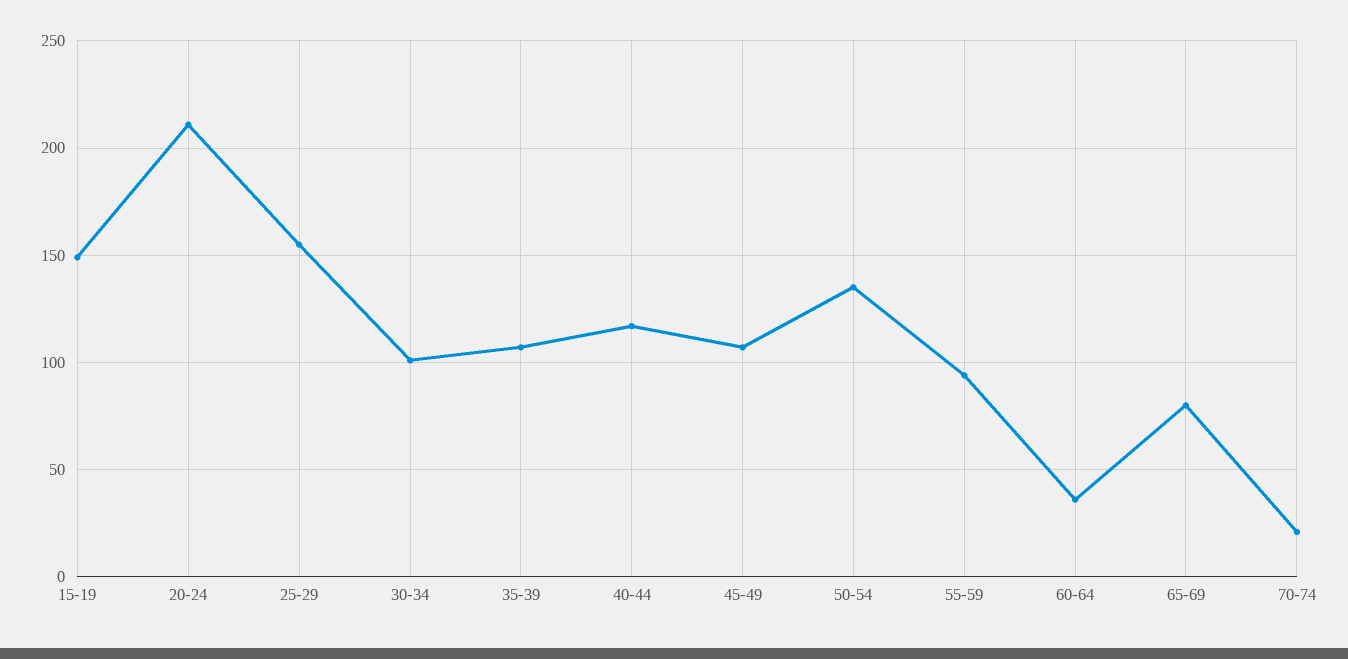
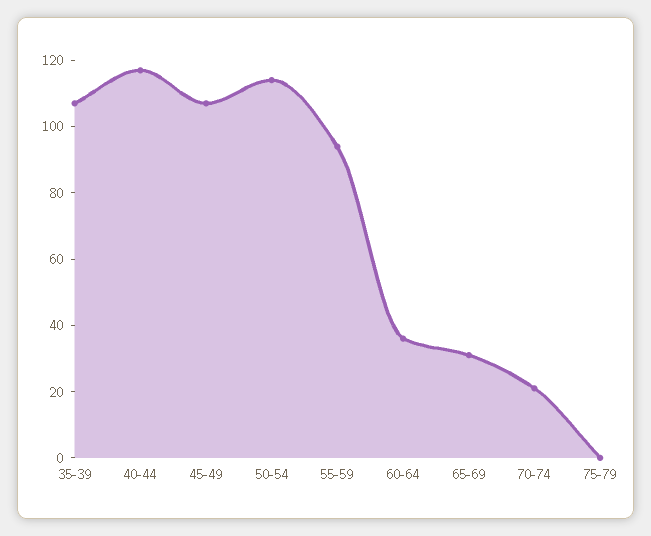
15-19: 150 -> none
20-24: 210 -> none
25-29: 155 -> none
30-34: 100 -> none
50-54: 135 -> 115
65-69: 80 -> 30
75-79: none -> 0

